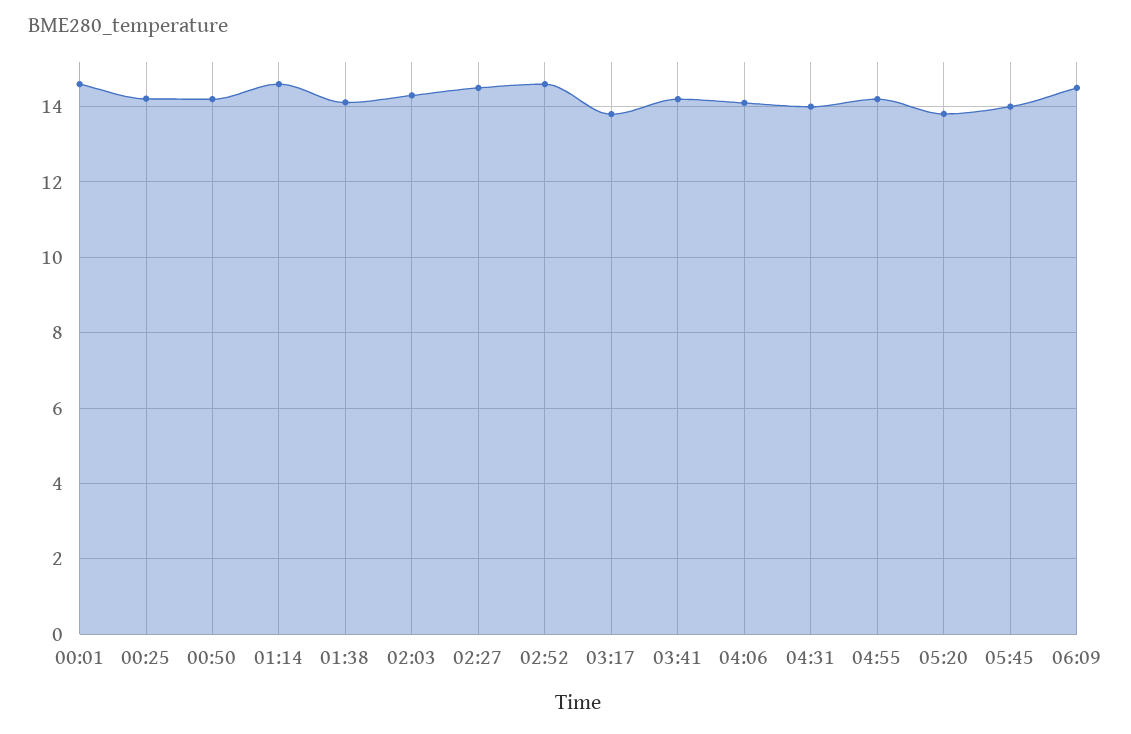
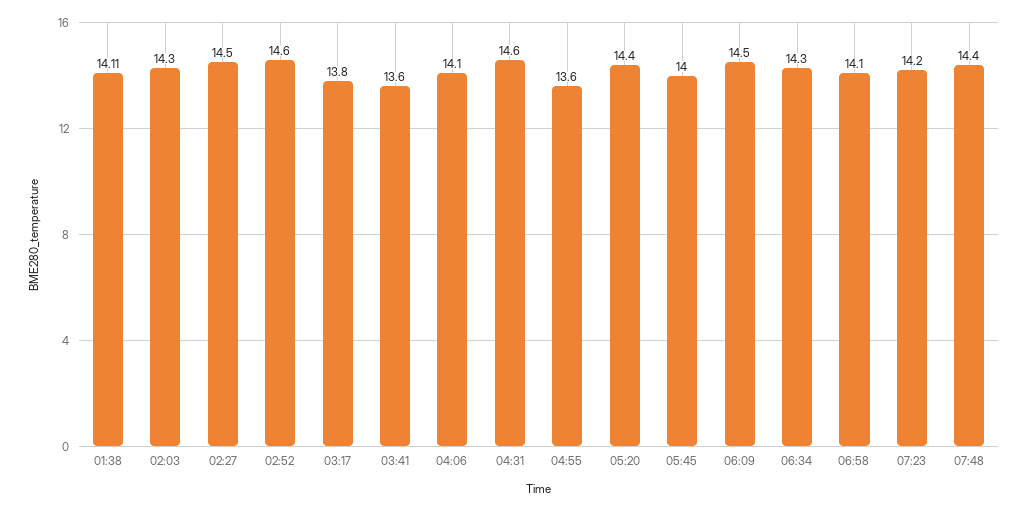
00:01: 14.6 -> none
00:25: 14.2 -> none
00:50: 14.2 -> none
01:14: 14.6 -> none
03:41: 14.2 -> 13.6
04:31: 14 -> 14.6
04:55: 14.2 -> 13.6
05:20: 13.8 -> 14.4
06:34: none -> 14.3
06:58: none -> 14.1
07:23: none -> 14.2
07:48: none -> 14.4

